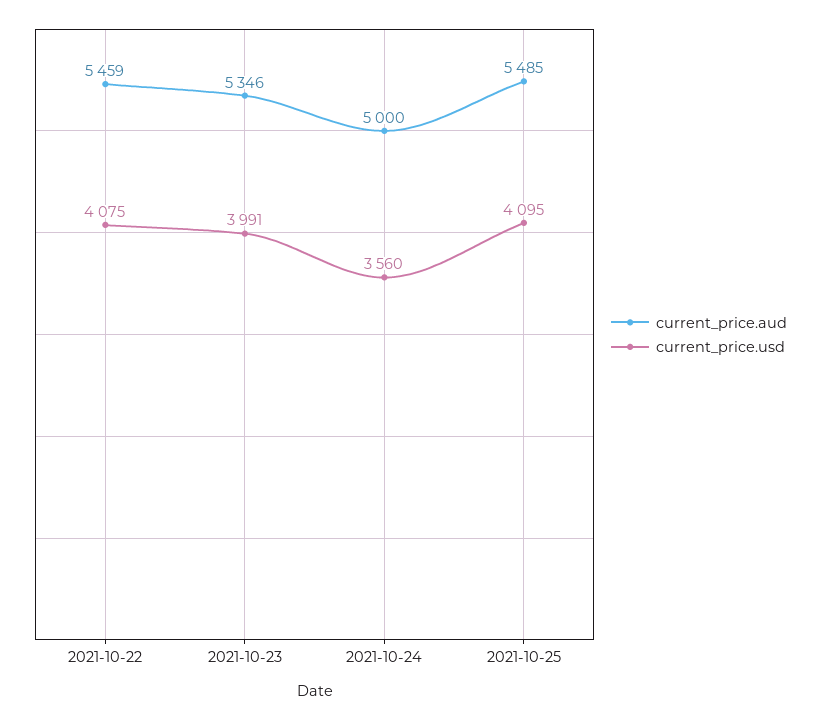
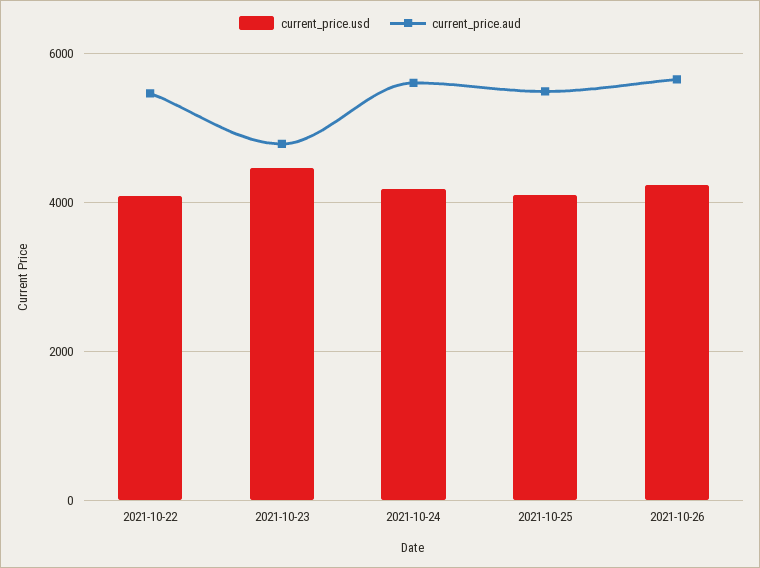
current_price.aud, 2021-10-23: 5346 -> 4800
current_price.usd, 2021-10-23: 3991 -> 4400
current_price.aud, 2021-10-24: 5000 -> 5600
current_price.usd, 2021-10-24: 3560 -> 4200
current_price.usd, 2021-10-26: none -> 4200
current_price.aud, 2021-10-26: none -> 5600

